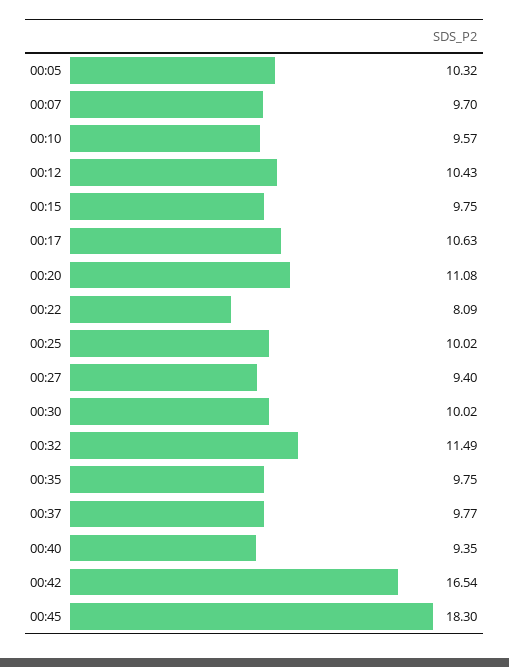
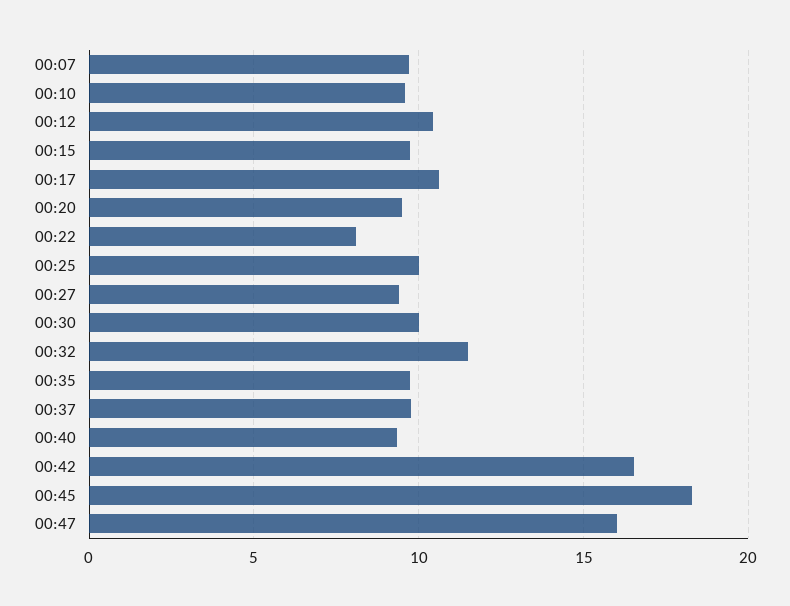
00:05: 10.32 -> none
00:20: 11.08 -> 9.5
00:47: none -> 16

